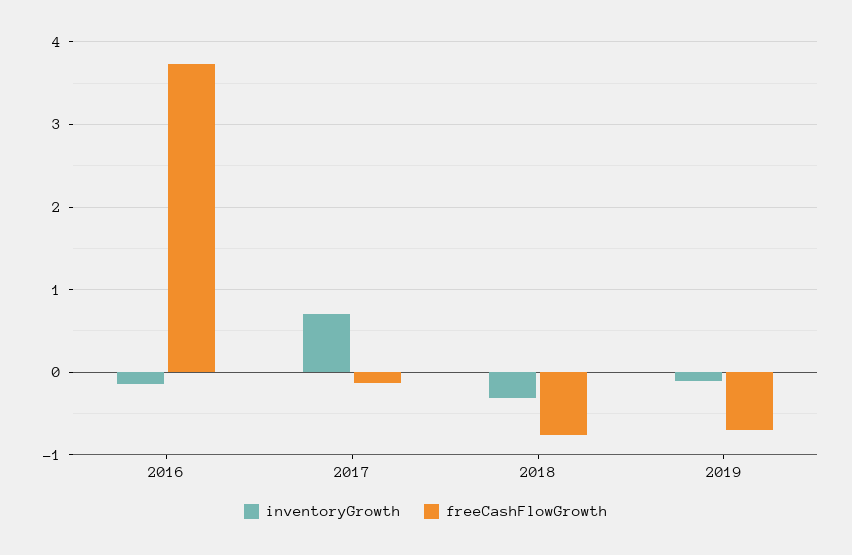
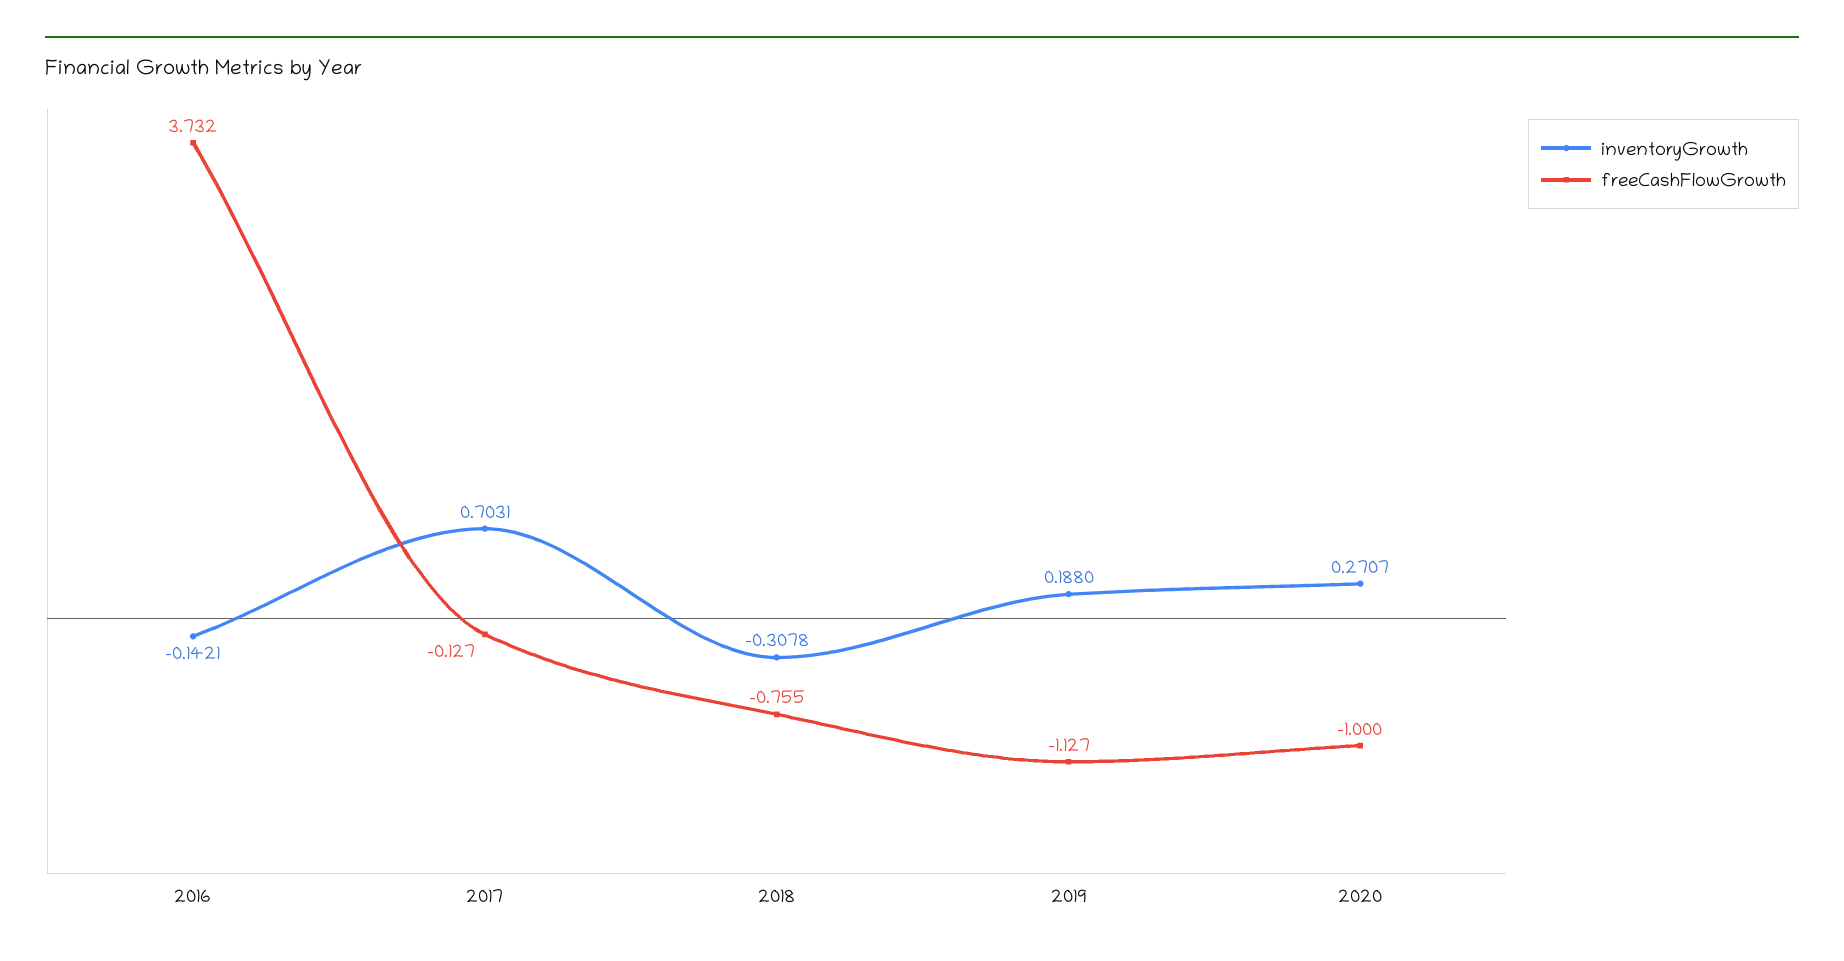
inventoryGrowth, 2019: -0.1 -> 0.188
freeCashFlowGrowth, 2019: -0.7 -> -1.127
inventoryGrowth, 2020: none -> 0.2707
freeCashFlowGrowth, 2020: none -> -1

